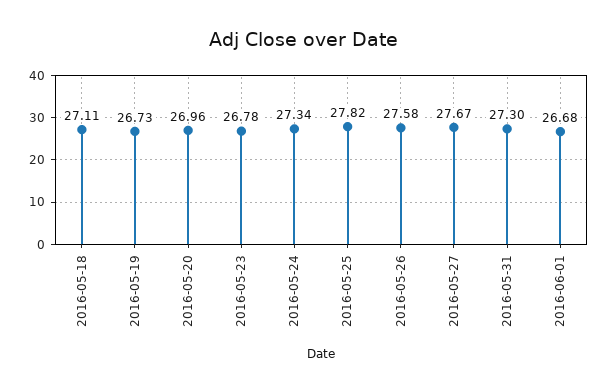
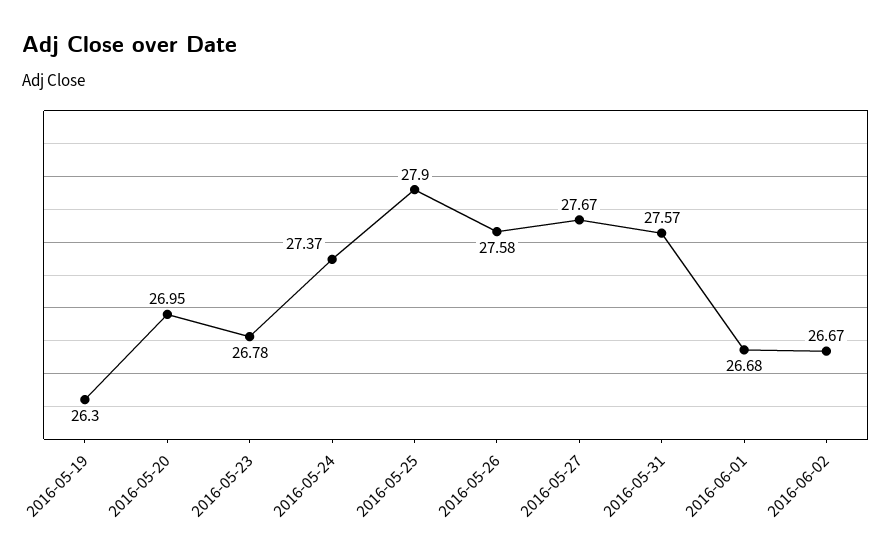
2016-05-18: 27.11 -> none
2016-05-19: 26.73 -> 26.3
2016-05-20: 26.96 -> 26.95
2016-05-24: 27.34 -> 27.37
2016-05-25: 27.82 -> 27.9
2016-05-31: 27.3 -> 27.57
2016-06-02: none -> 26.67

